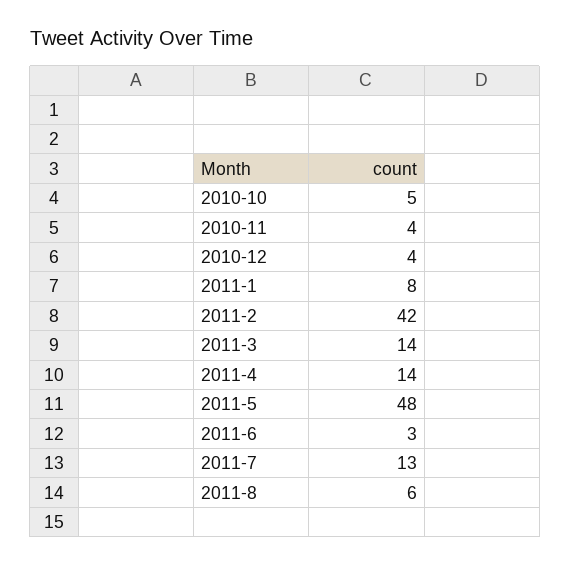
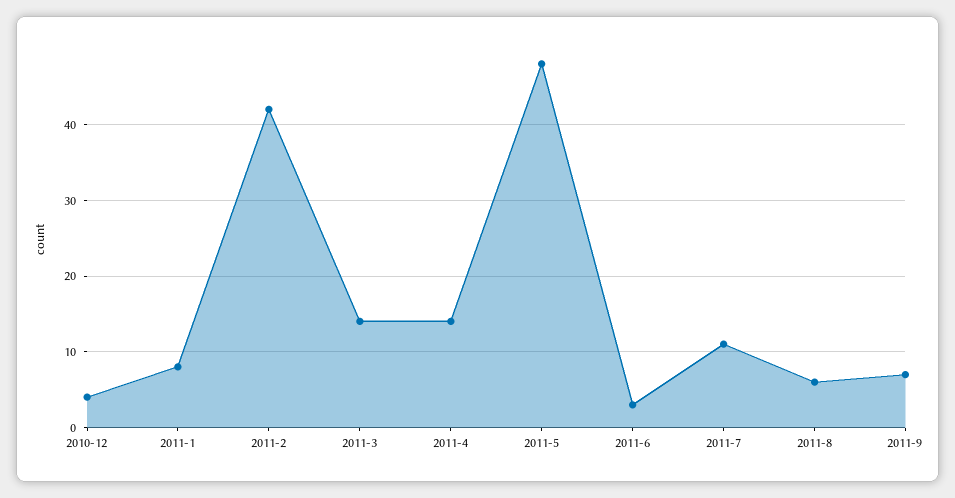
2010-10: 5 -> none
2010-11: 4 -> none
2011-7: 13 -> 11
2011-9: none -> 7

